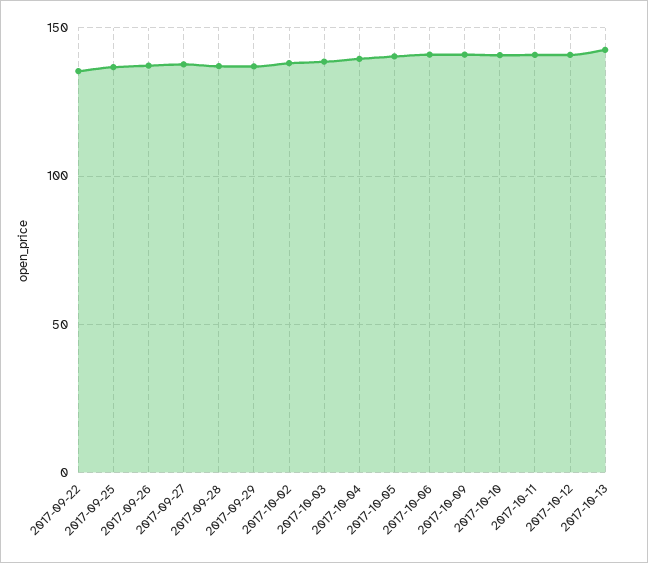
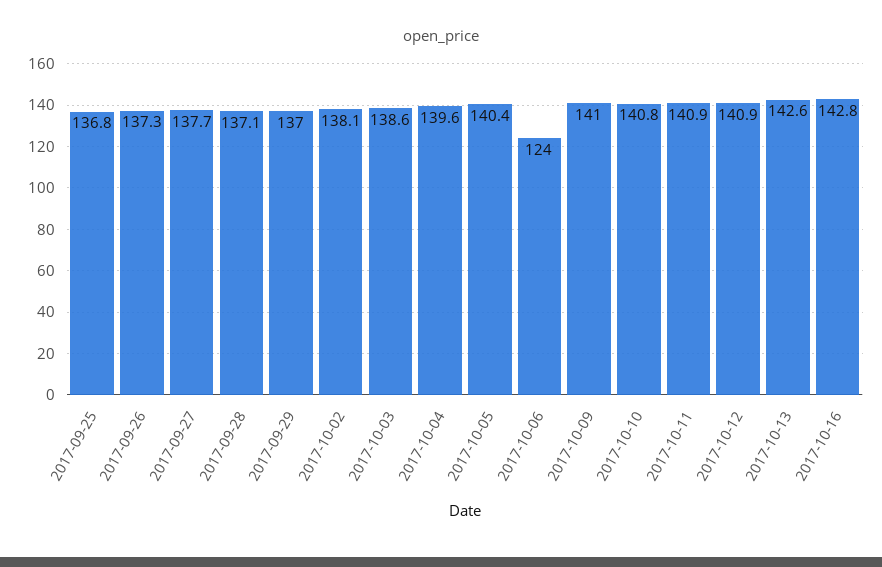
2017-09-22: 135 -> none
2017-10-06: 140 -> 124
2017-10-16: none -> 142.8

